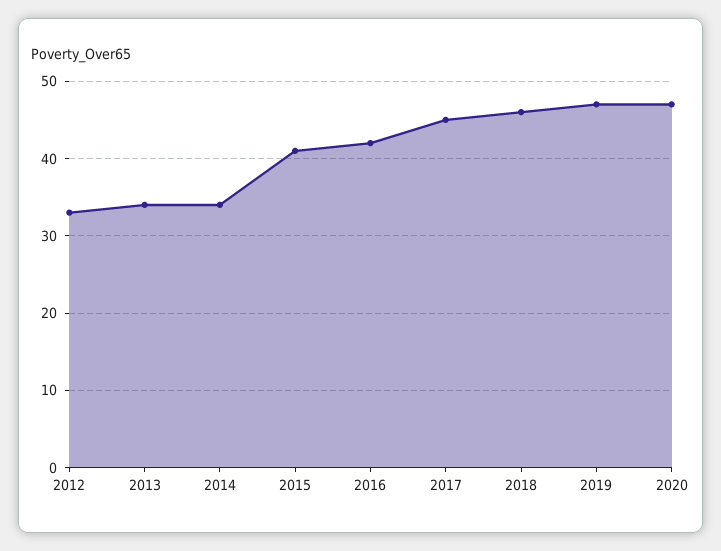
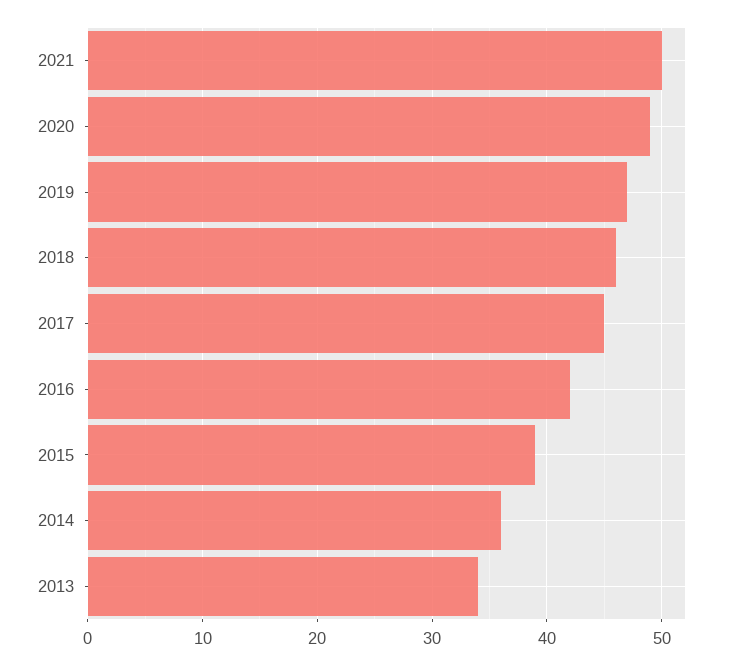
2012: 33 -> none
2014: 34 -> 36
2015: 41 -> 39
2020: 47 -> 49
2021: none -> 50

